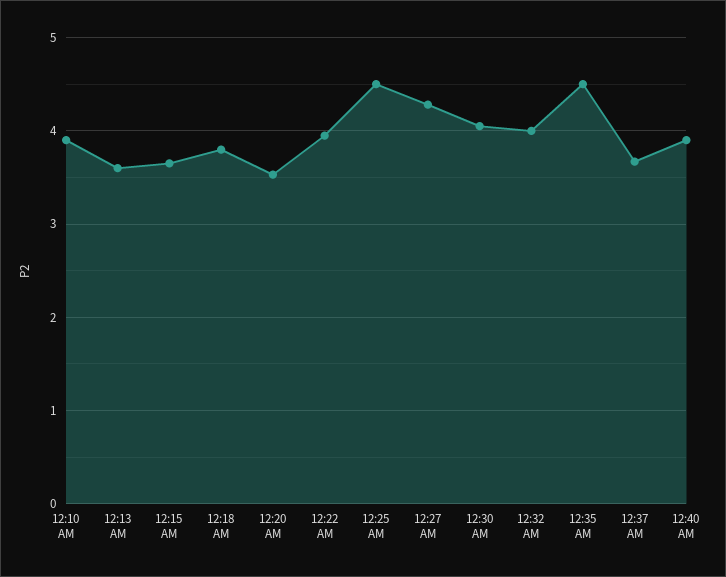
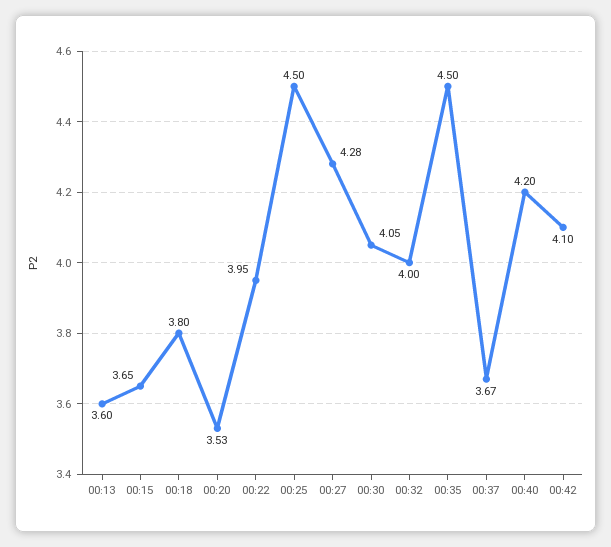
12:10 AM: 3.9 -> none
12:40 AM: 3.9 -> 4.2
00:42: none -> 4.1

